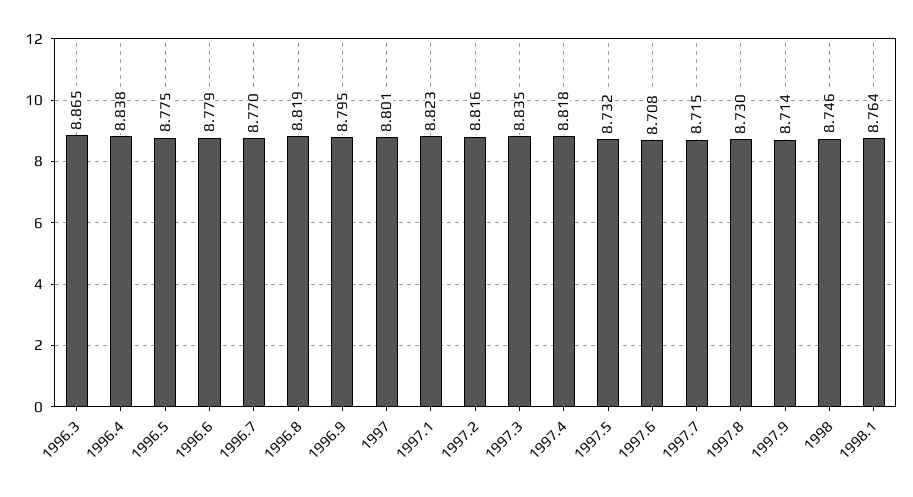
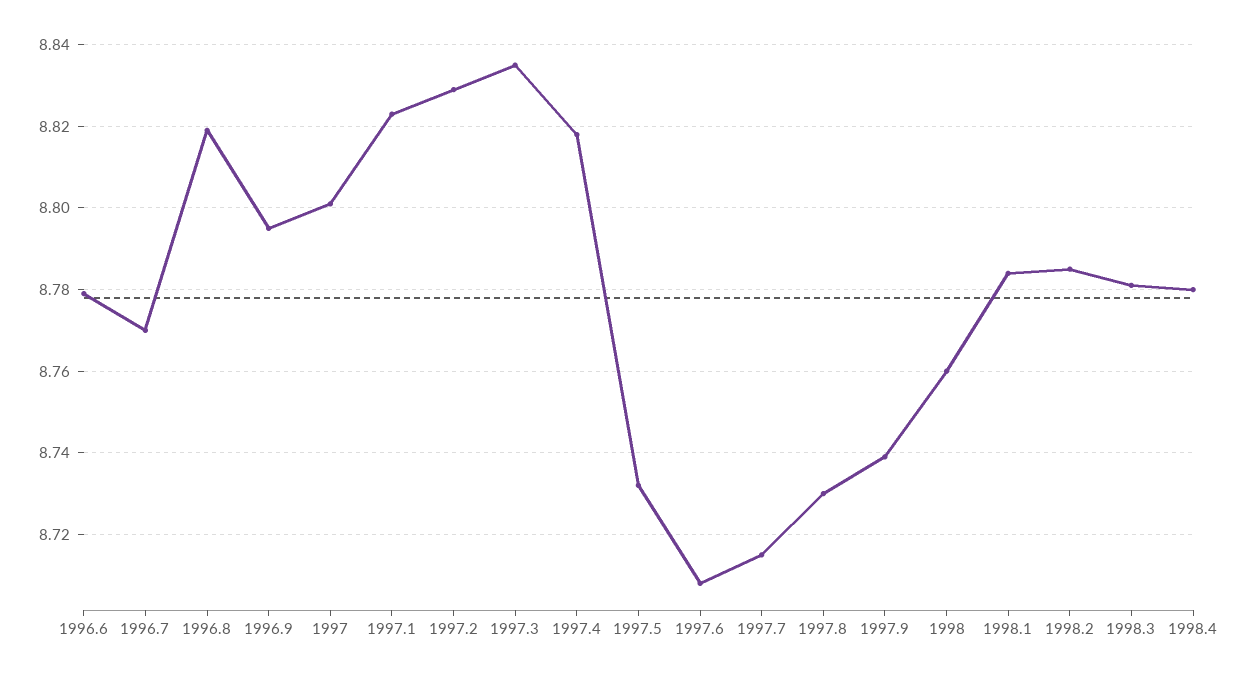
1996.3: 8.865 -> none
1996.4: 8.838 -> none
1996.5: 8.775 -> none
1997.2: 8.816 -> 8.83
1997.9: 8.714 -> 8.74
1998: 8.746 -> 8.76
1998.1: 8.764 -> 8.785
1998.2: none -> 8.785
1998.3: none -> 8.78
1998.4: none -> 8.78

